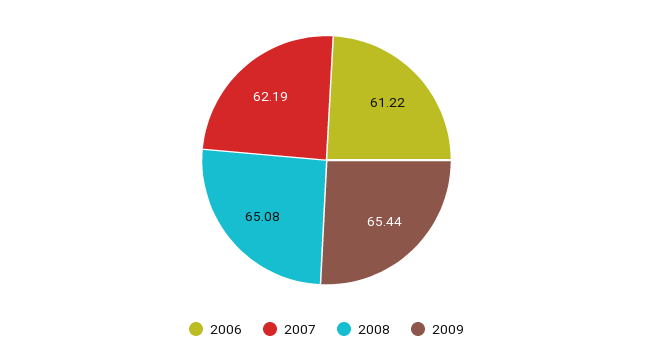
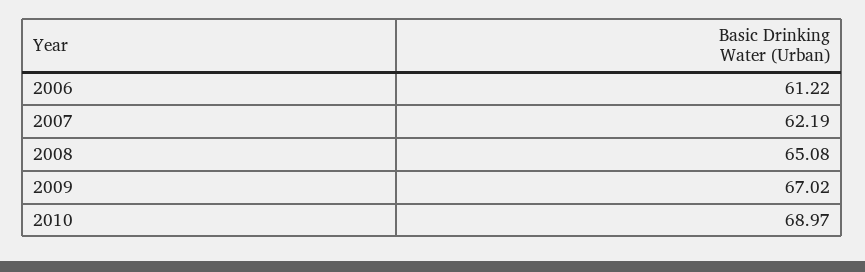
2009: 65.44 -> 67.02
2010: none -> 68.97

